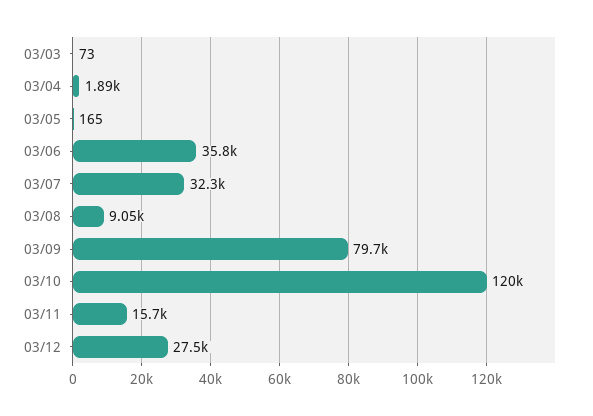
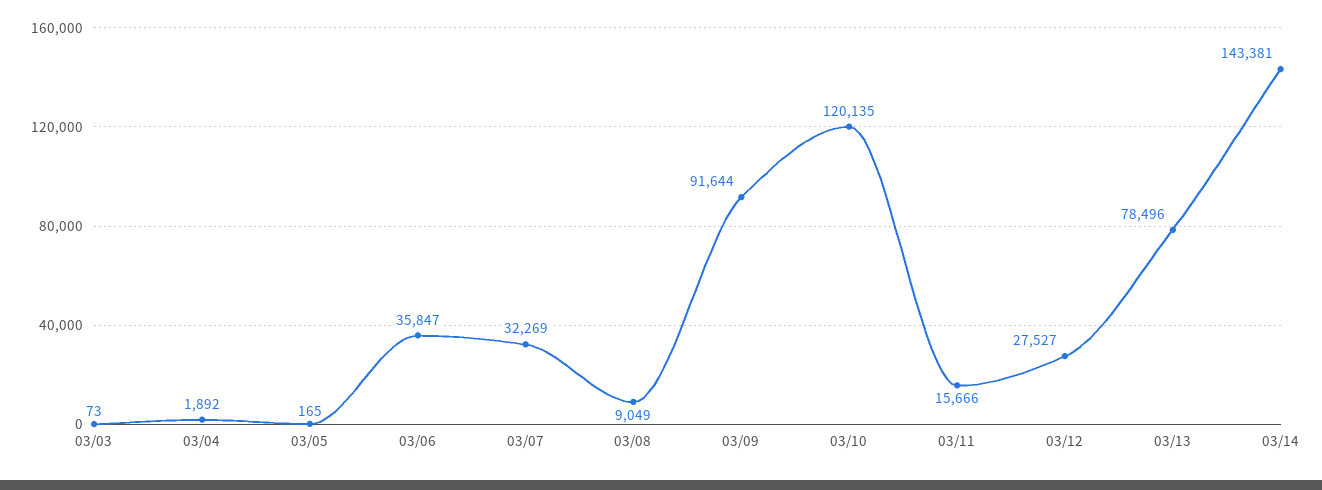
03/09: 79700 -> 91644
03/13: none -> 78496
03/14: none -> 143381

